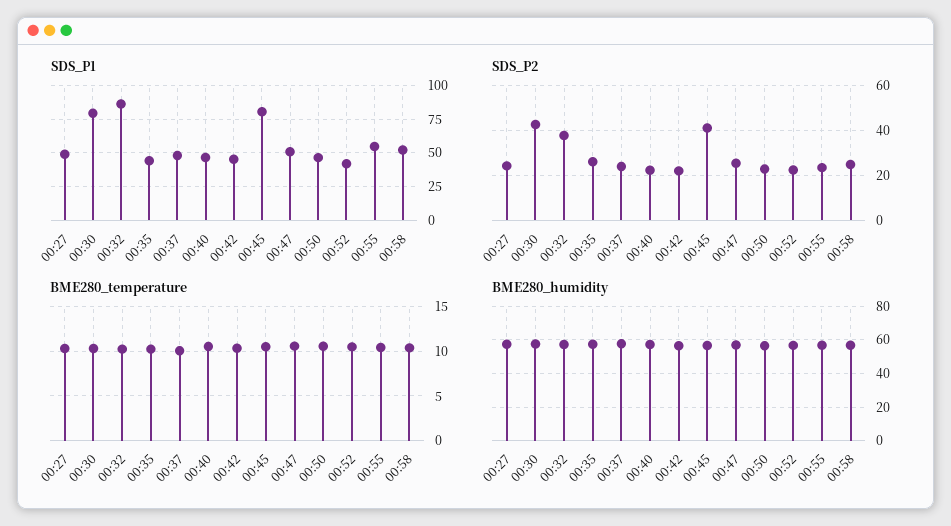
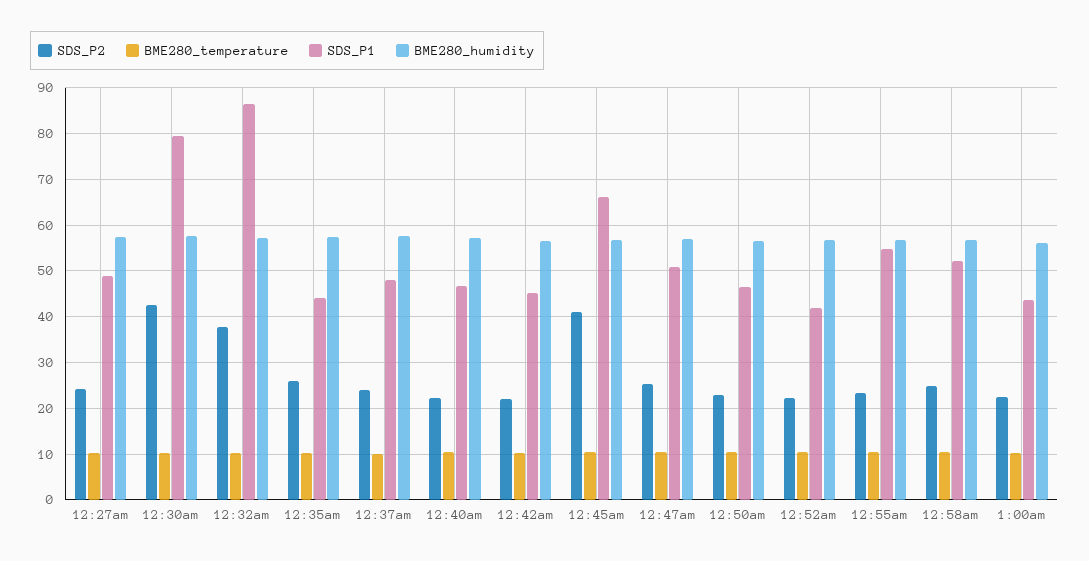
SDS_P1, 00:45: 80 -> 66
SDS_P2, 1:00am: none -> 22
BME280_temperature, 1:00am: none -> 10
SDS_P1, 1:00am: none -> 44
BME280_humidity, 1:00am: none -> 56

